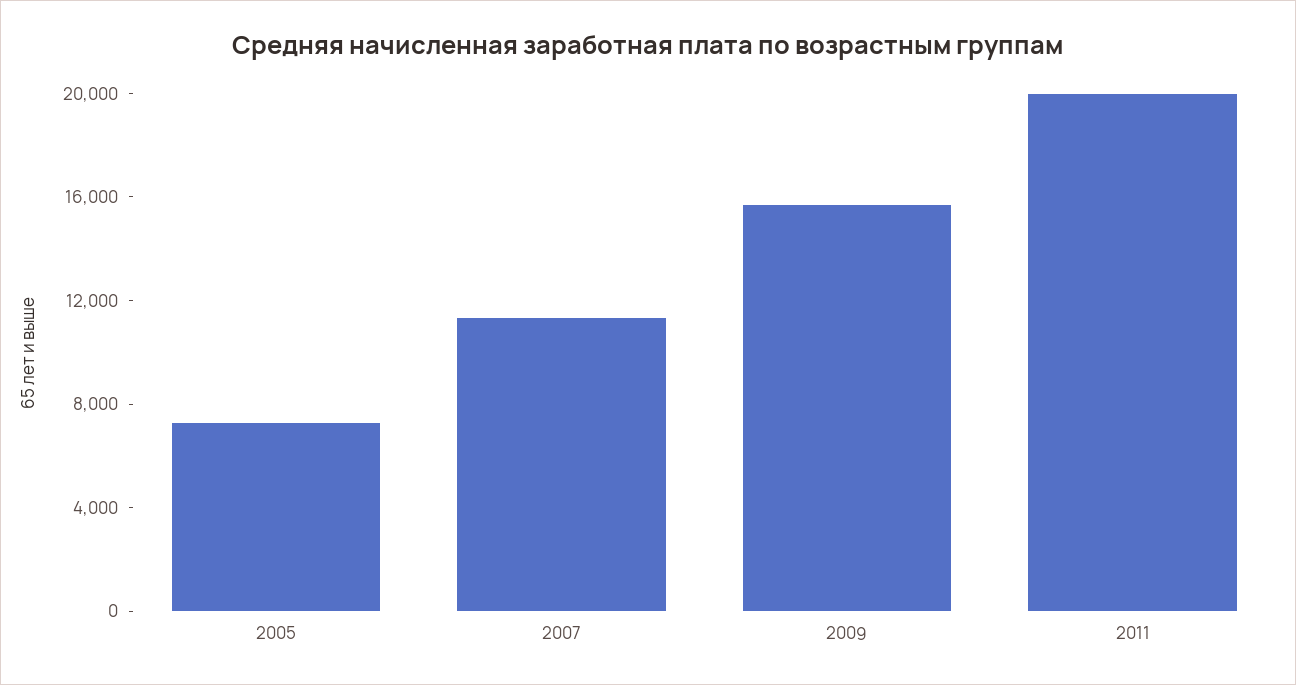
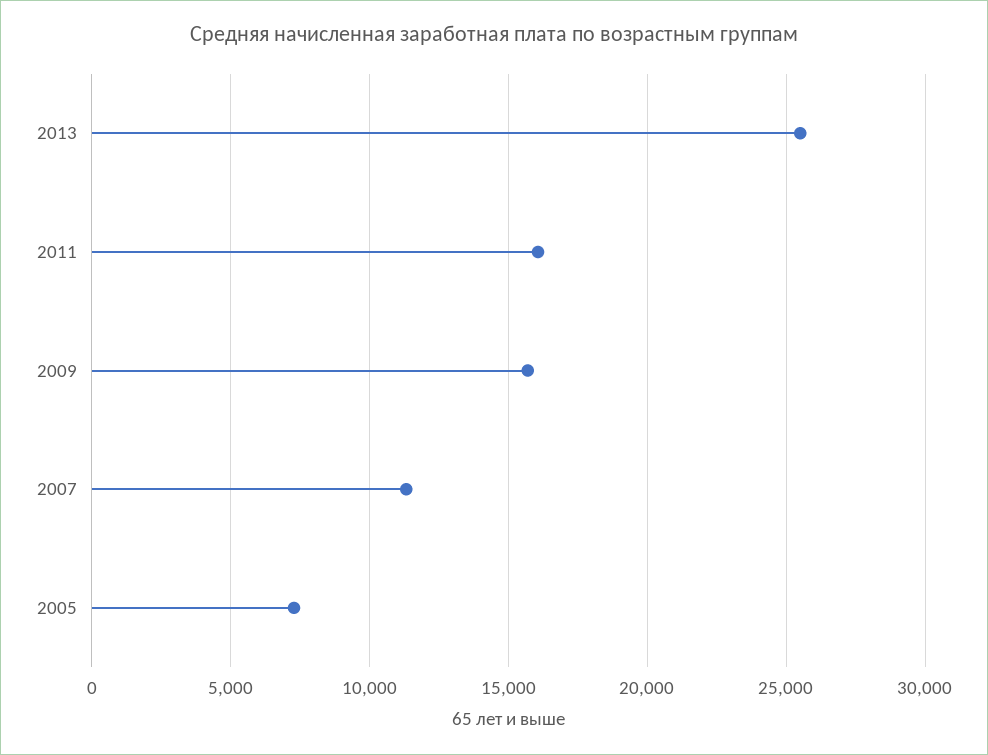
2011: 20000 -> 16000
2013: none -> 25500

